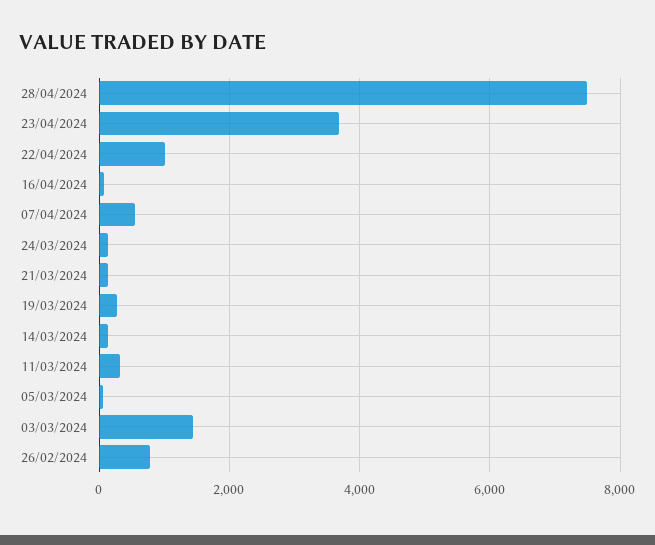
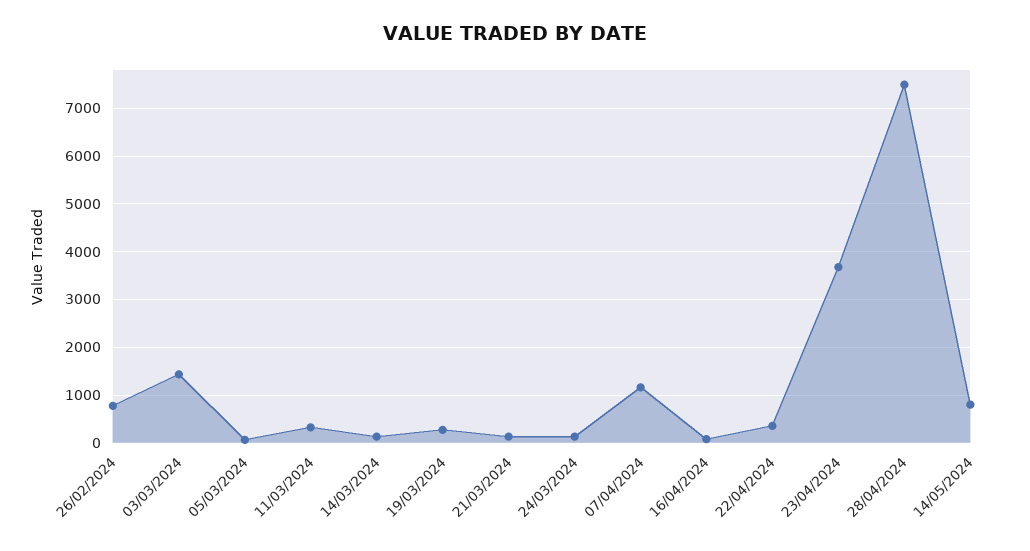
22/04/2024: 1000 -> 400
07/04/2024: 600 -> 1200
14/05/2024: none -> 800

